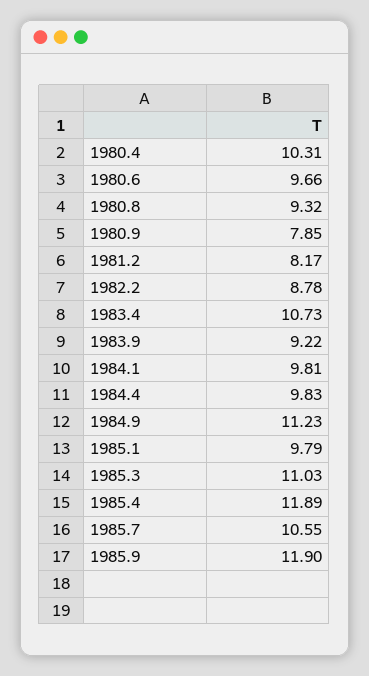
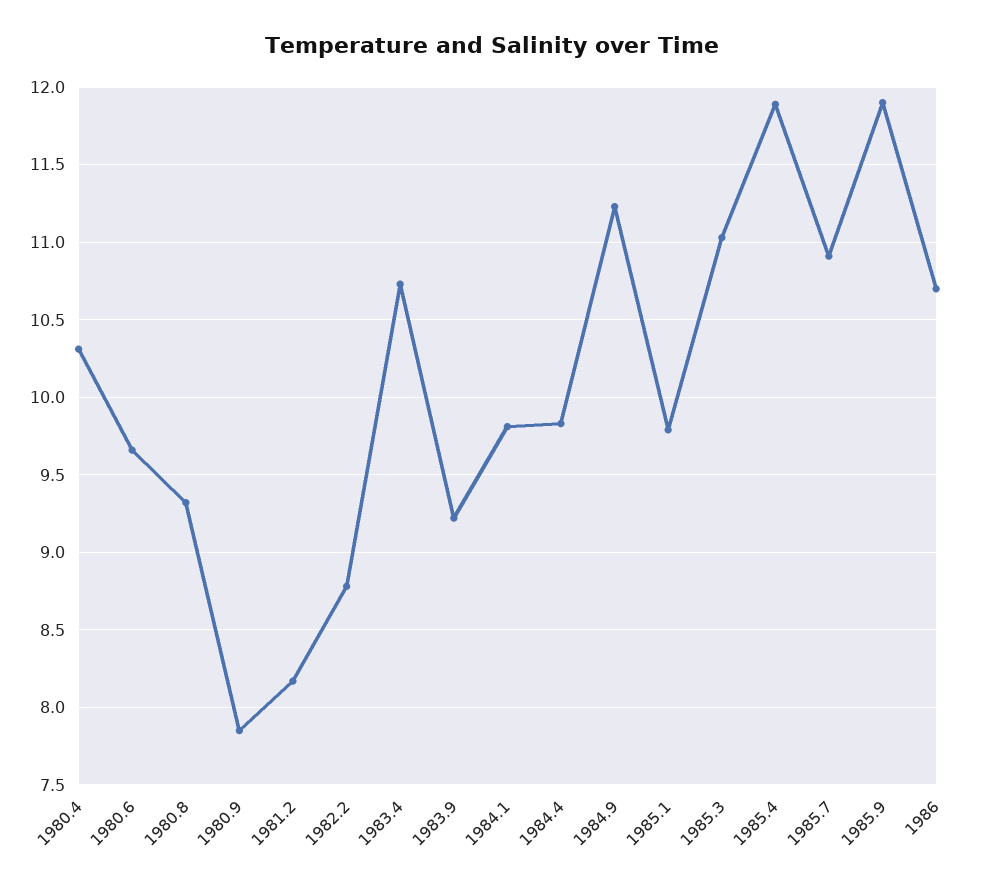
1985.7: 10.55 -> 10.9
1986: none -> 10.7

